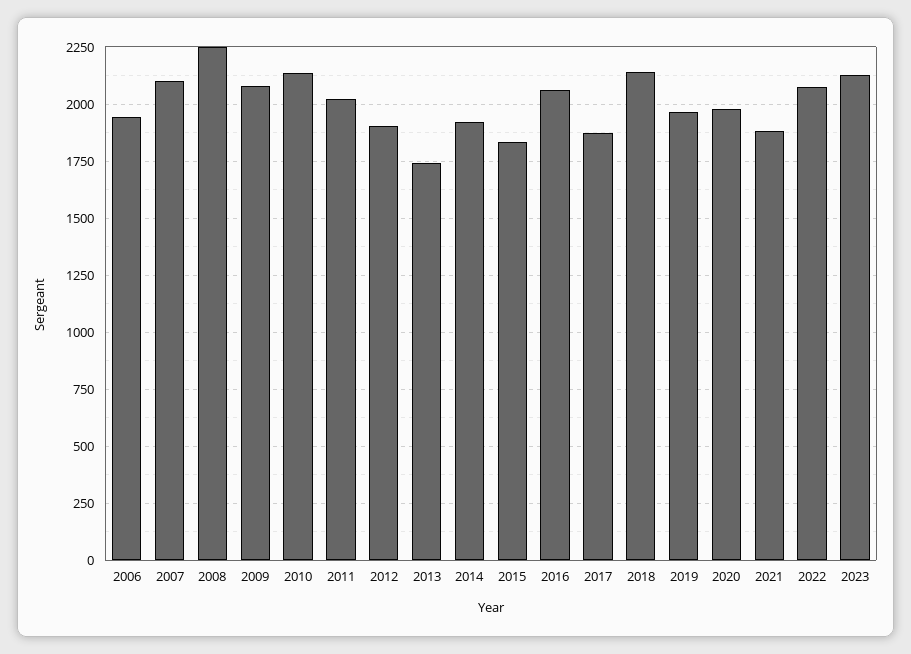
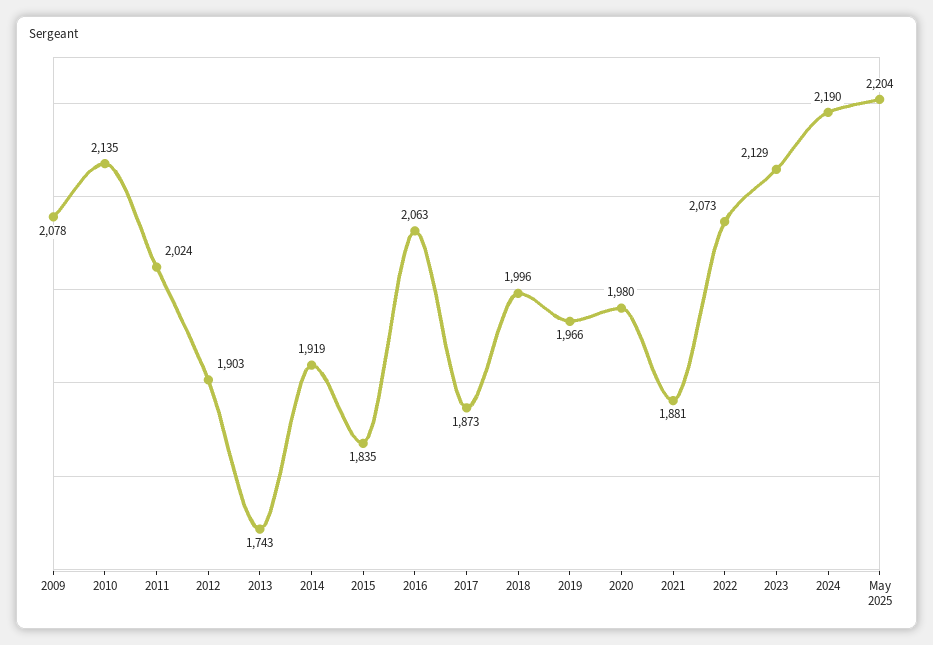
2006: 1950 -> none
2007: 2100 -> none
2008: 2250 -> none
2018: 2150 -> 1996
2024: none -> 2190
May 2025: none -> 2204

